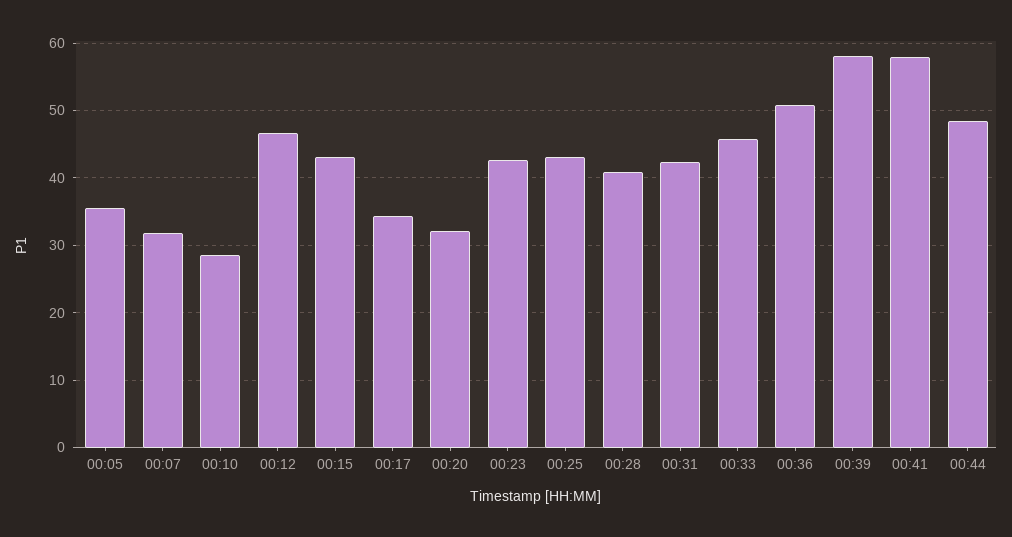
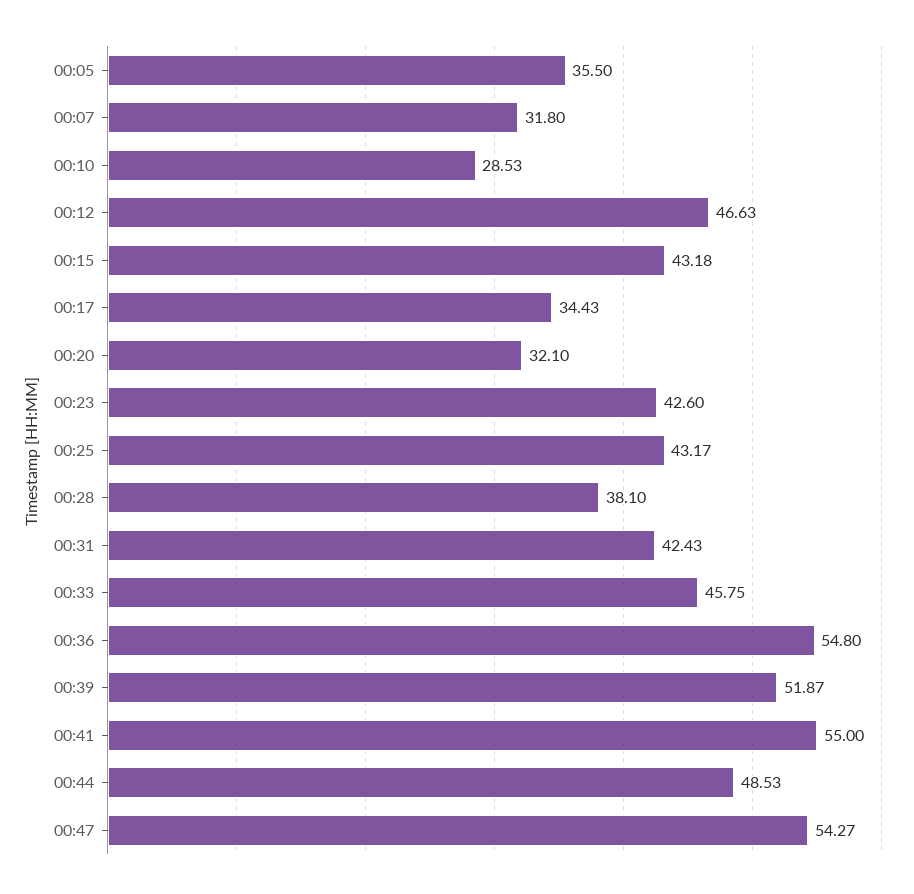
00:28: 41 -> 38.1
00:36: 51 -> 54.8
00:39: 58 -> 51.87
00:41: 58 -> 55
00:47: none -> 54.27

